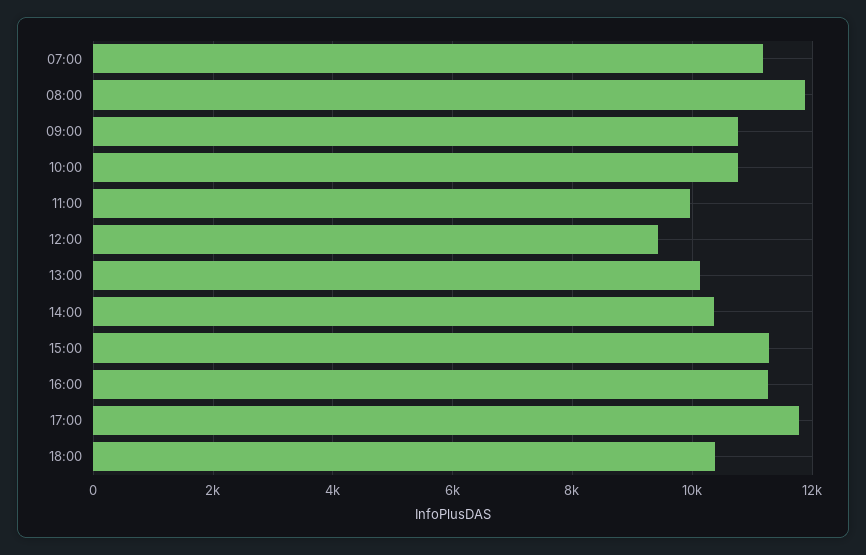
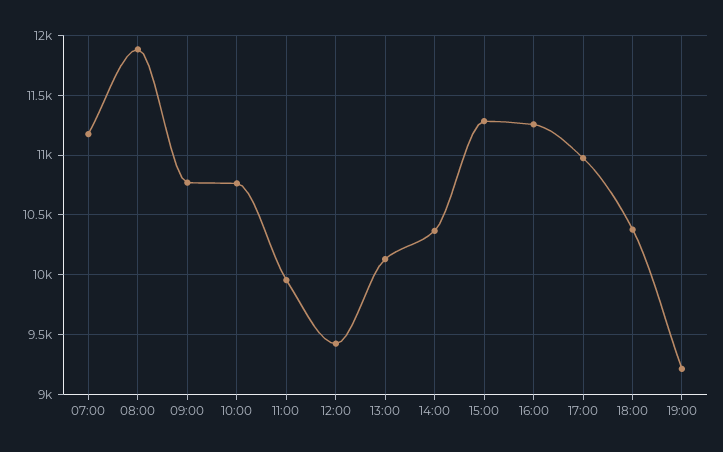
17:00: 11800 -> 11000
19:00: none -> 9200

